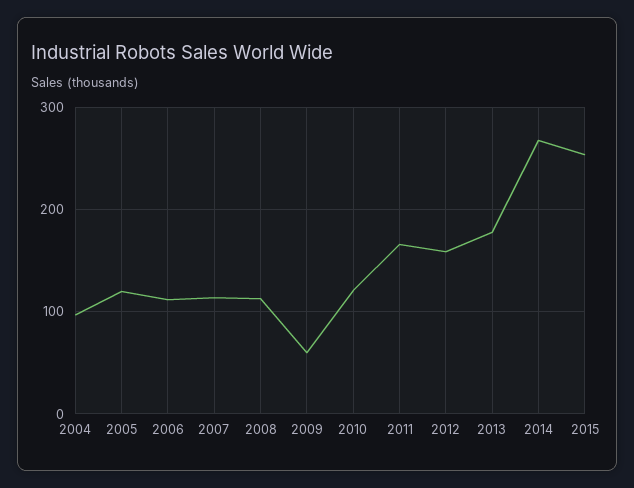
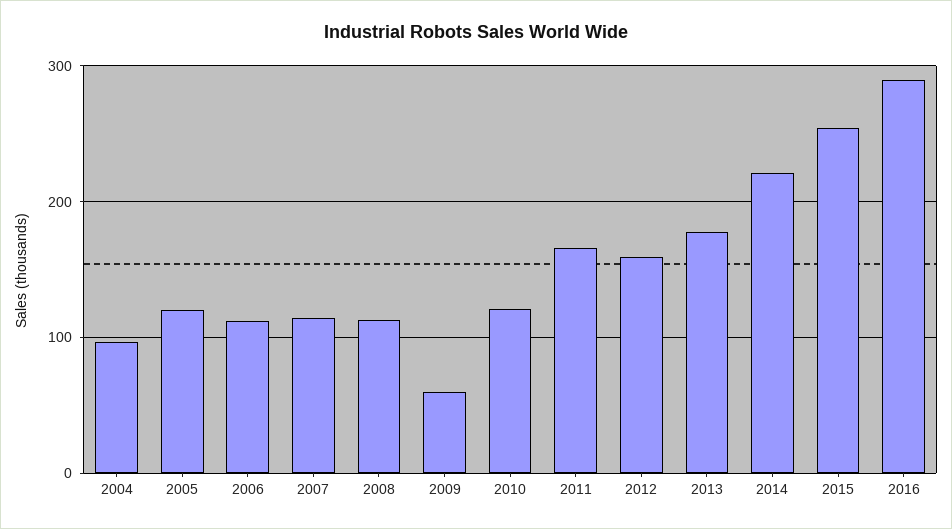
2014: 270 -> 220
2016: none -> 290

